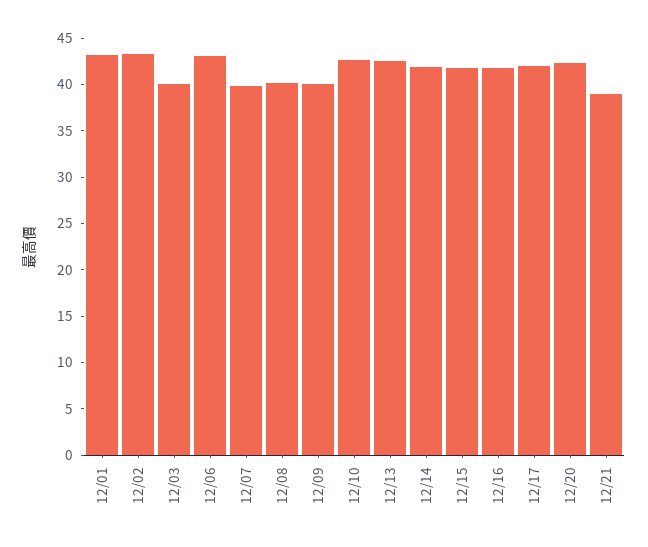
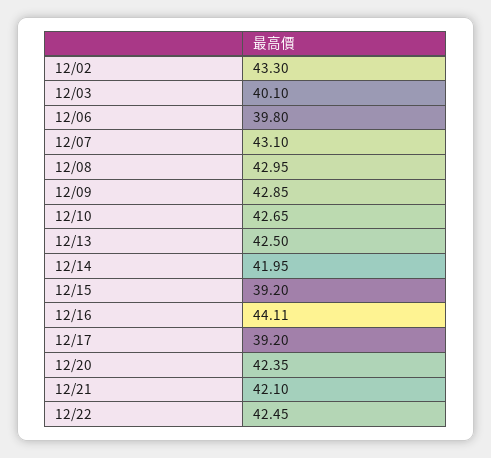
12/01: 43 -> none
12/06: 43 -> 39.8
12/07: 40 -> 43.1
12/08: 40 -> 42.95
12/09: 40 -> 42.85
12/15: 42 -> 39.2
12/16: 42 -> 44.11
12/17: 42 -> 39.2
12/21: 39 -> 42.1
12/22: none -> 42.45

